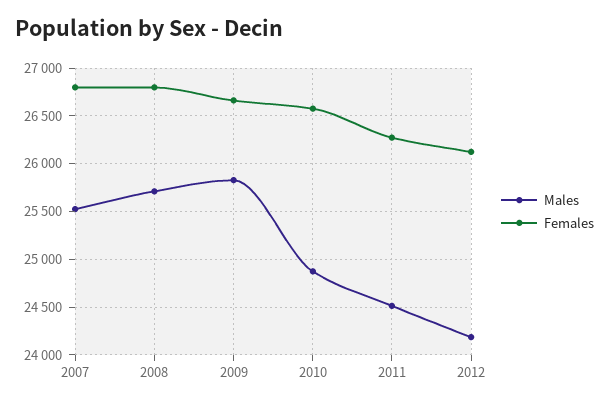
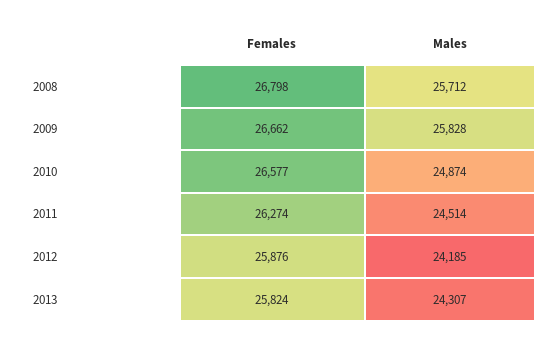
Males, 2007: 25500 -> none
Females, 2007: 26800 -> none
Females, 2012: 26100 -> 25876
Females, 2013: none -> 25824
Males, 2013: none -> 24307

